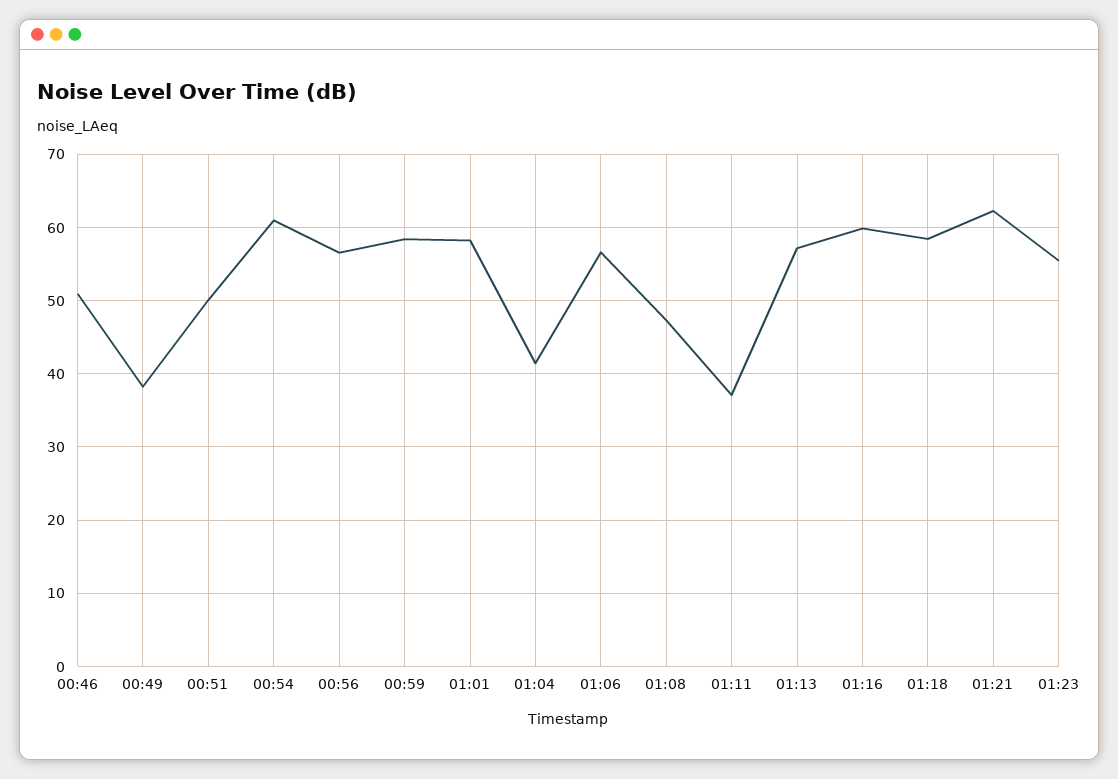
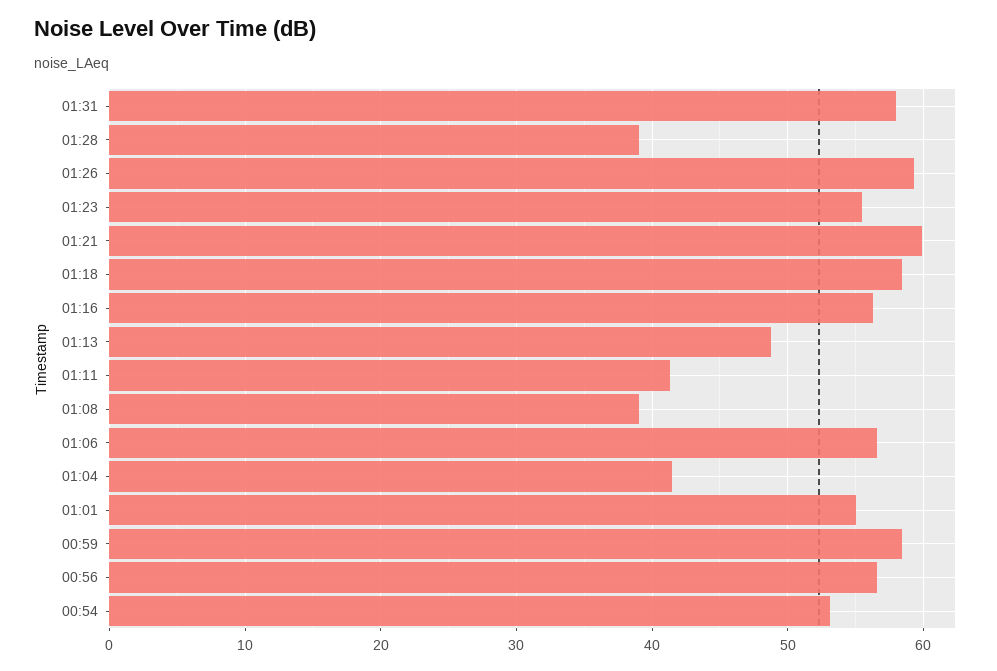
00:46: 51 -> none
00:49: 38 -> none
00:51: 50 -> none
00:54: 61 -> 53
01:01: 58 -> 55
01:08: 47 -> 39
01:11: 37 -> 41
01:13: 57 -> 49
01:16: 60 -> 56
01:21: 62 -> 60
01:31: none -> 58
01:28: none -> 39
01:26: none -> 59

